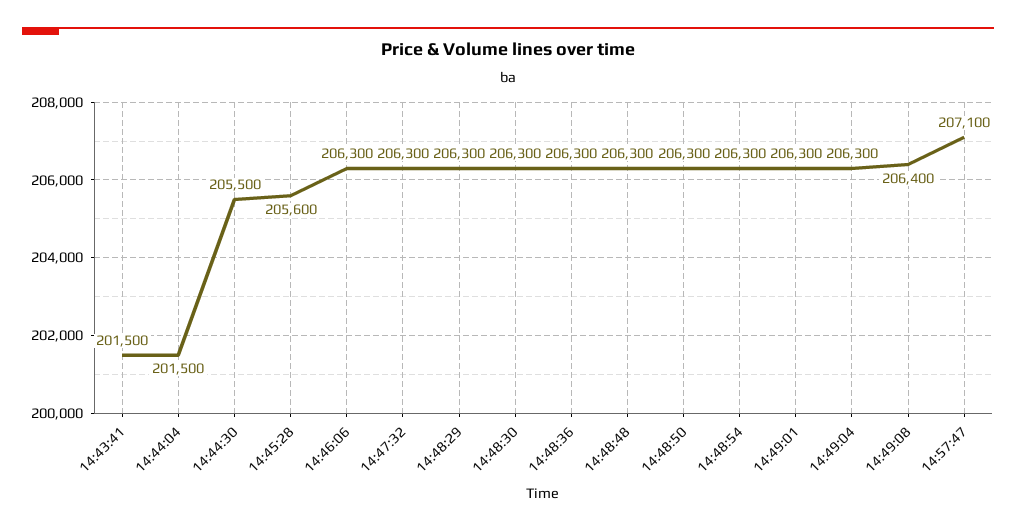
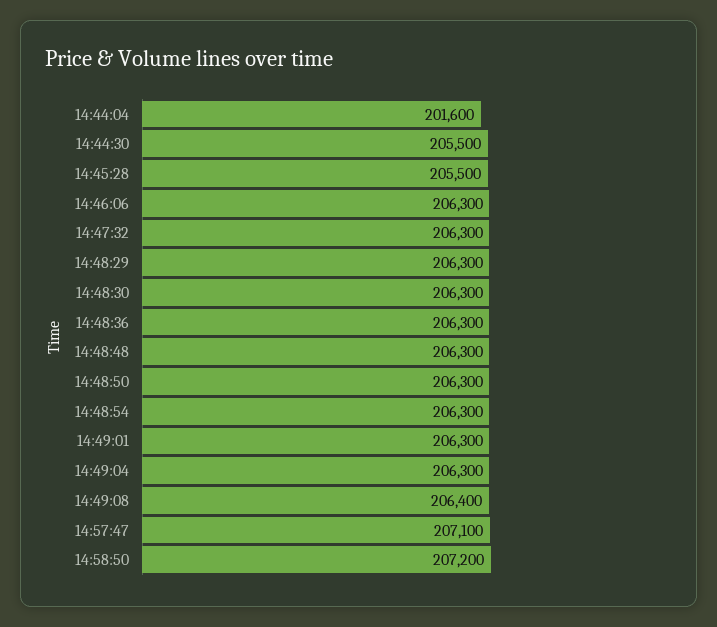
14:43:41: 201500 -> none
14:44:04: 201500 -> 201600
14:45:28: 205600 -> 205500
14:58:50: none -> 207200

